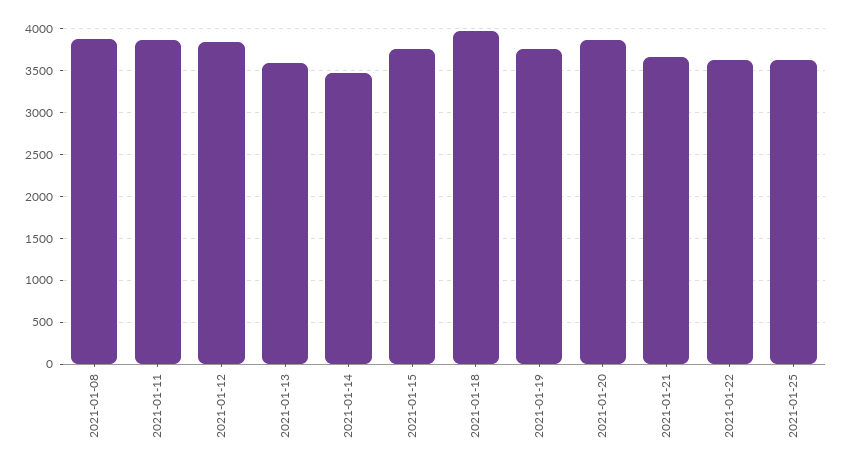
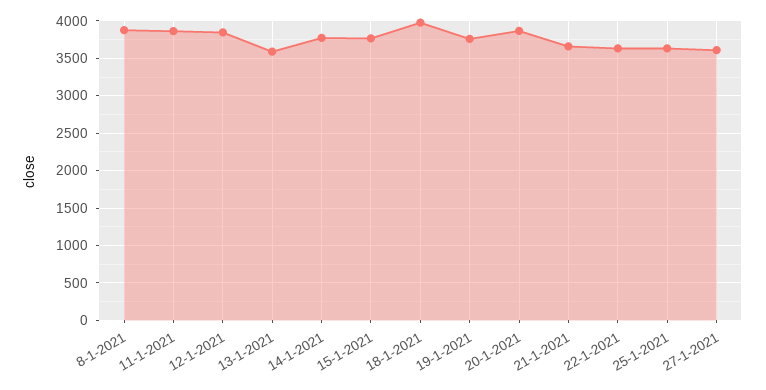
2021-01-14: 3500 -> 3800
27-1-2021: none -> 3600

